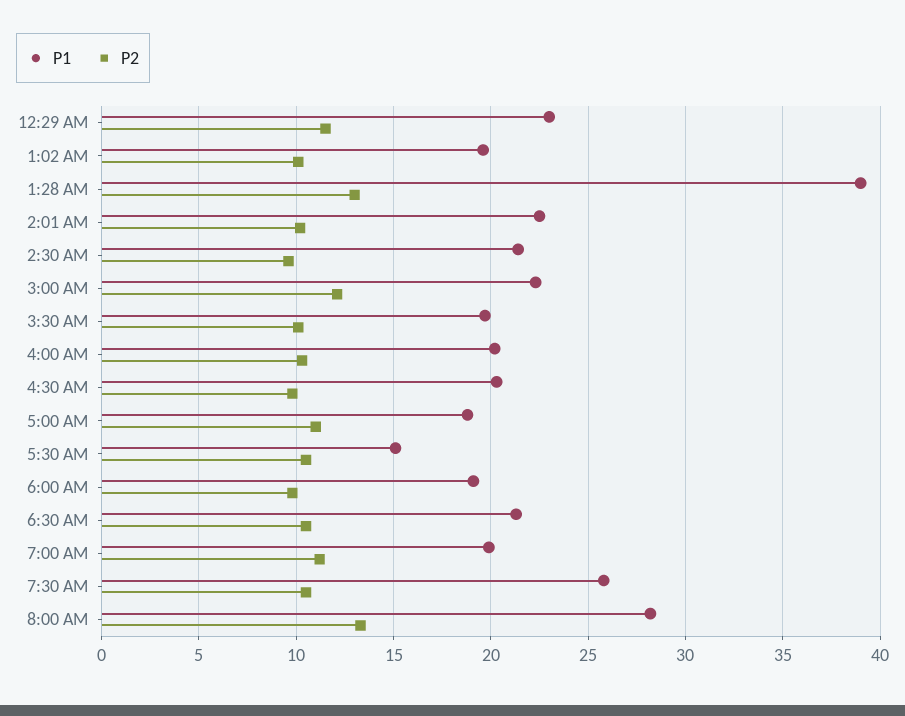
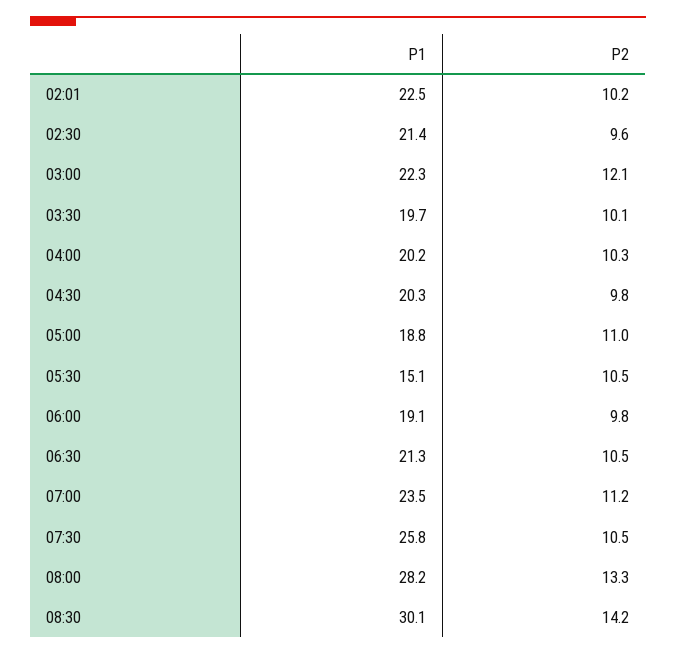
P1, 12:29 AM: 23 -> none
P2, 12:29 AM: 11.5 -> none
P1, 1:02 AM: 19.5 -> none
P2, 1:02 AM: 10 -> none
P1, 1:28 AM: 39 -> none
P2, 1:28 AM: 13 -> none
P1, 7:00 AM: 20 -> 23.5
P1, 08:30: none -> 30.1
P2, 08:30: none -> 14.2

